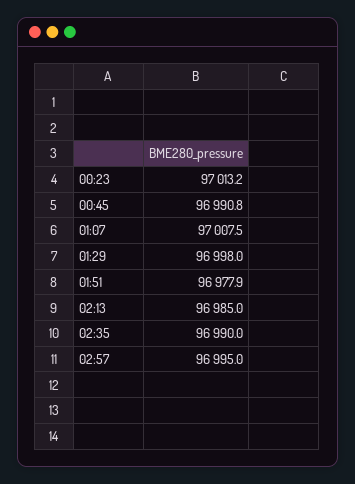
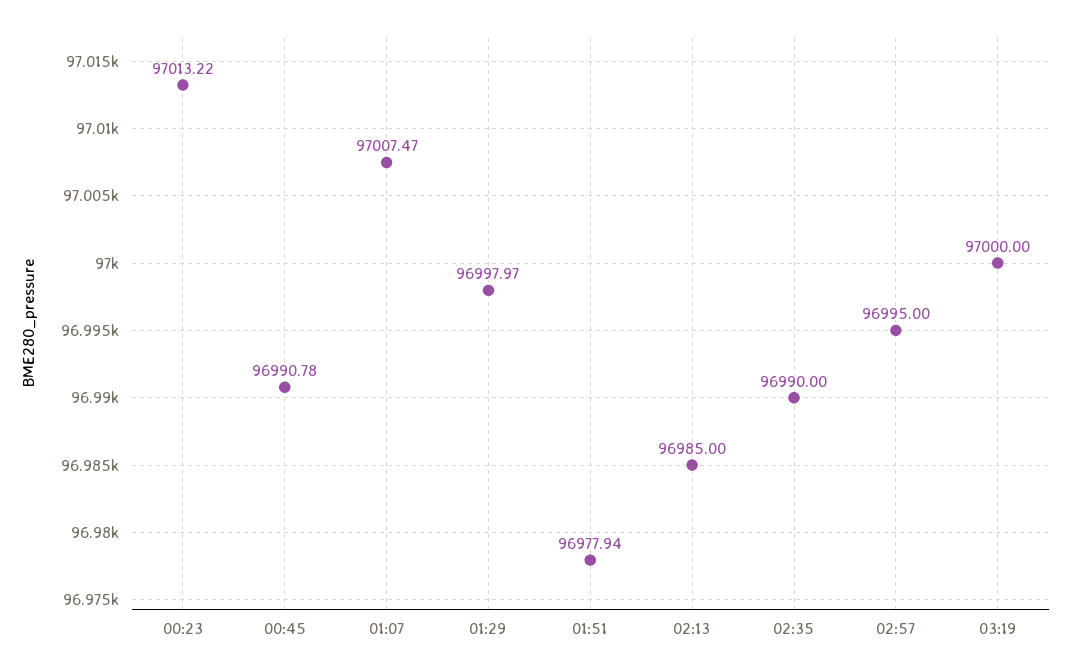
03:19: none -> 97000

